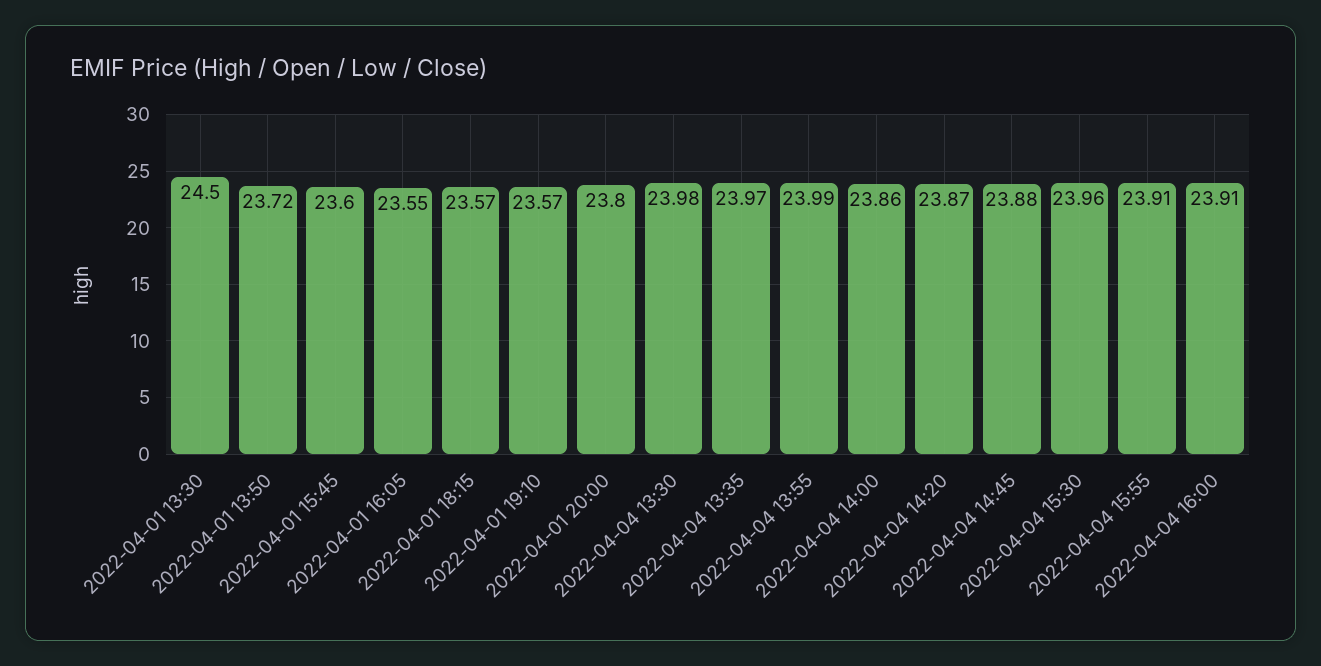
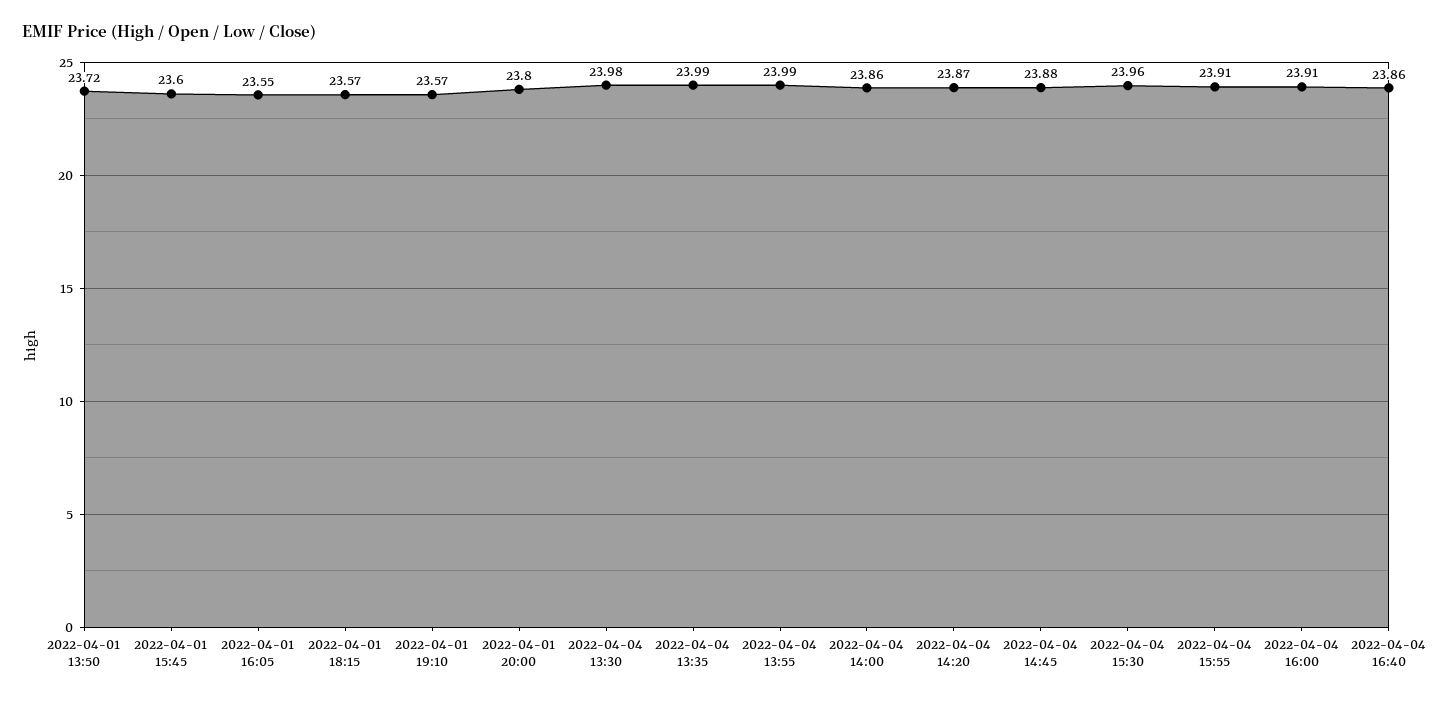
2022-04-01 13:30: 24.5 -> none
2022-04-04 13:35: 23.97 -> 23.99
2022-04-04 16:40: none -> 23.86

